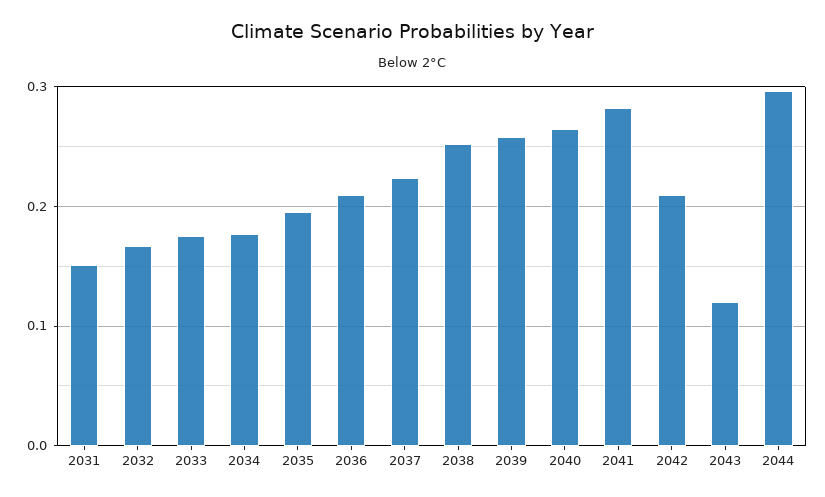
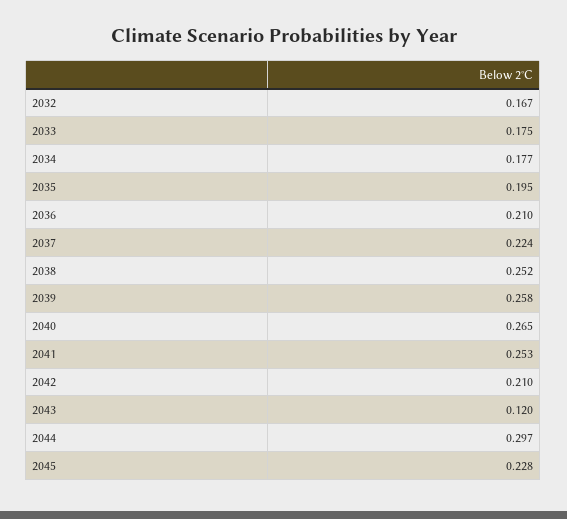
2031: 0.15 -> none
2041: 0.28 -> 0.253
2045: none -> 0.228

